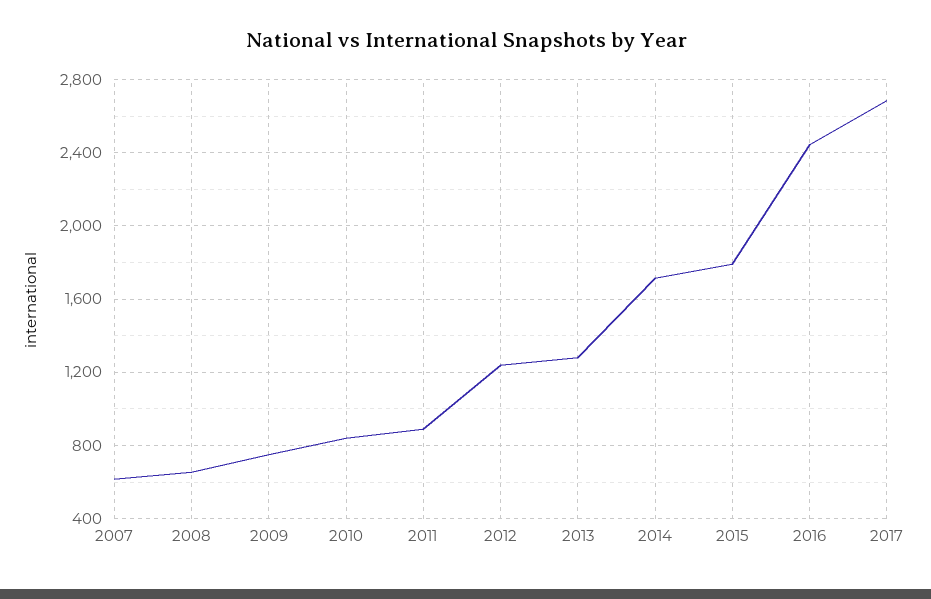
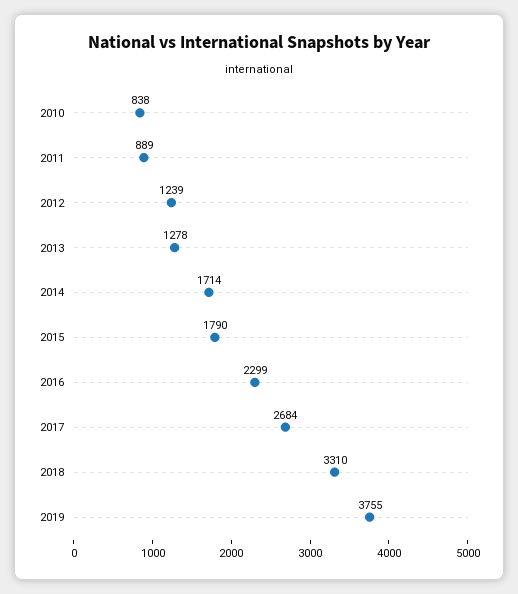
2007: 600 -> none
2008: 650 -> none
2009: 750 -> none
2016: 2450 -> 2299
2018: none -> 3310
2019: none -> 3755

